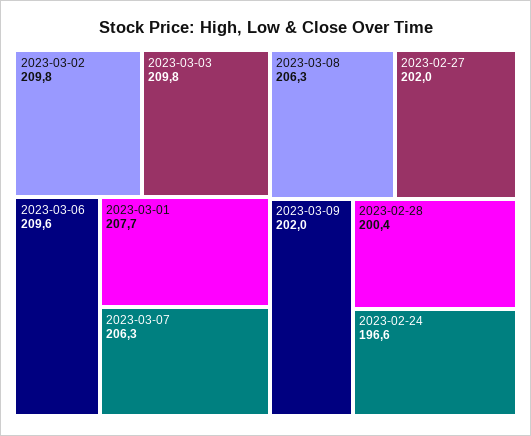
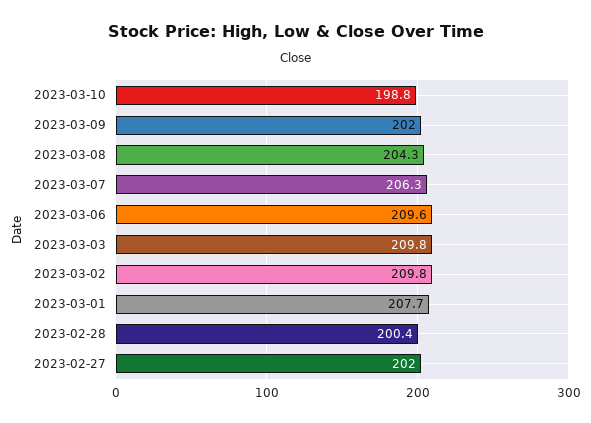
2023-03-08: 206.3 -> 204.3
2023-02-24: 196.6 -> none
2023-03-10: none -> 198.8

